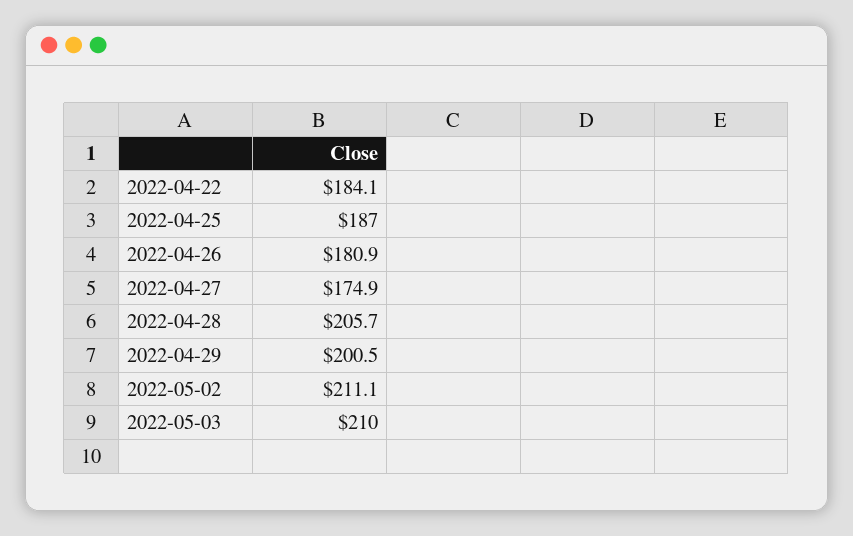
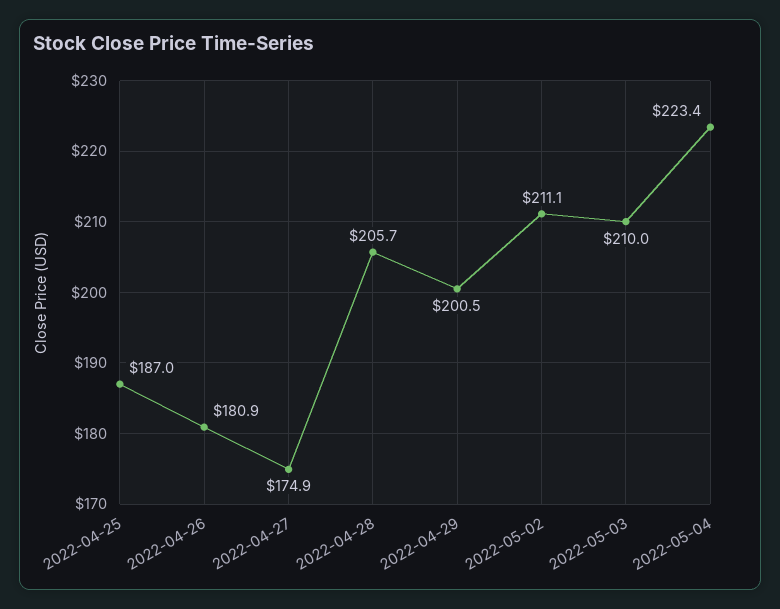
2022-04-22: 184.1 -> none
2022-05-04: none -> 223.4

